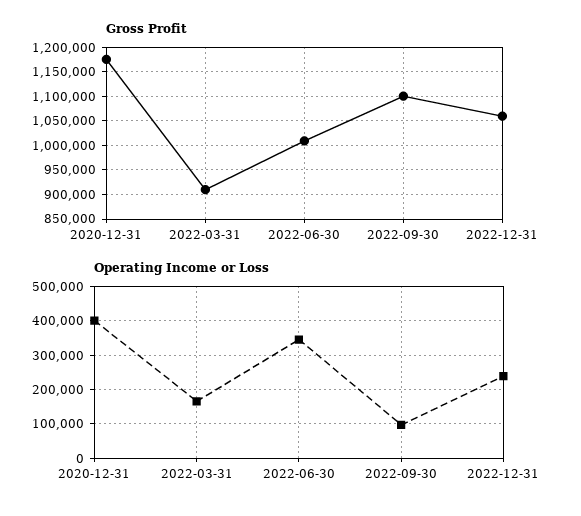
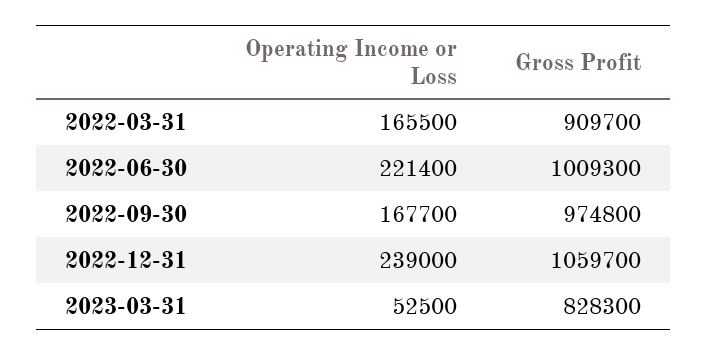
Gross Profit, 2020-12-31: 1175000 -> none
Gross Profit, 2022-09-30: 1100000 -> 974800
Operating Income or Loss, 2020-12-31: 400000 -> none
Operating Income or Loss, 2022-06-30: 340000 -> 221400
Operating Income or Loss, 2022-09-30: 100000 -> 167700
Operating Income or Loss, 2023-03-31: none -> 52500
Gross Profit, 2023-03-31: none -> 828300

